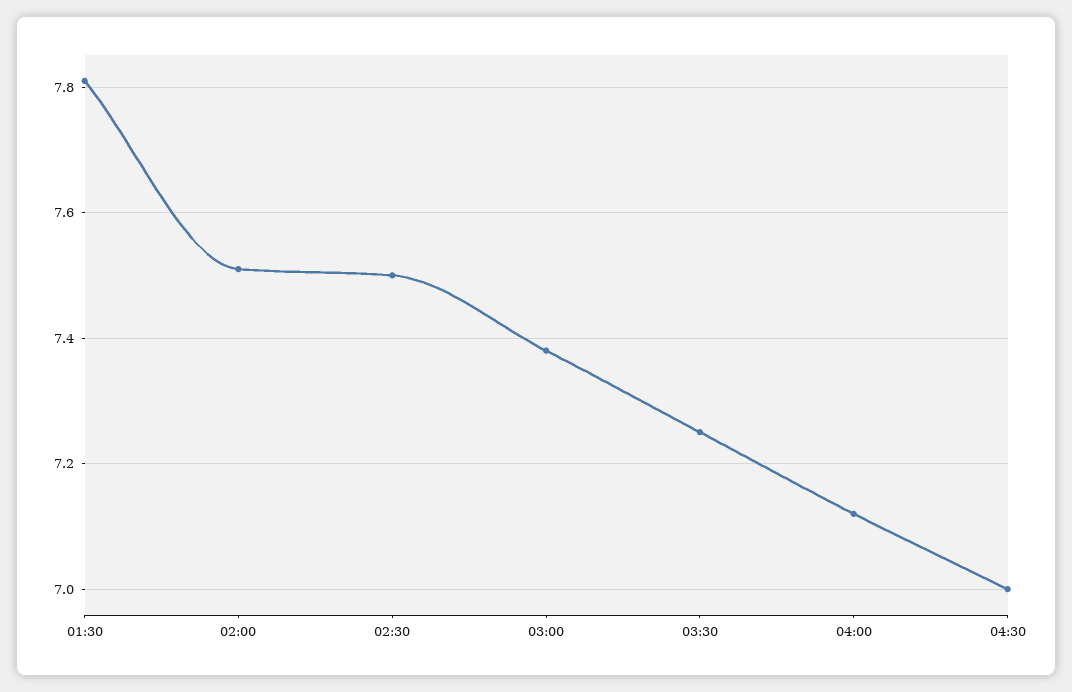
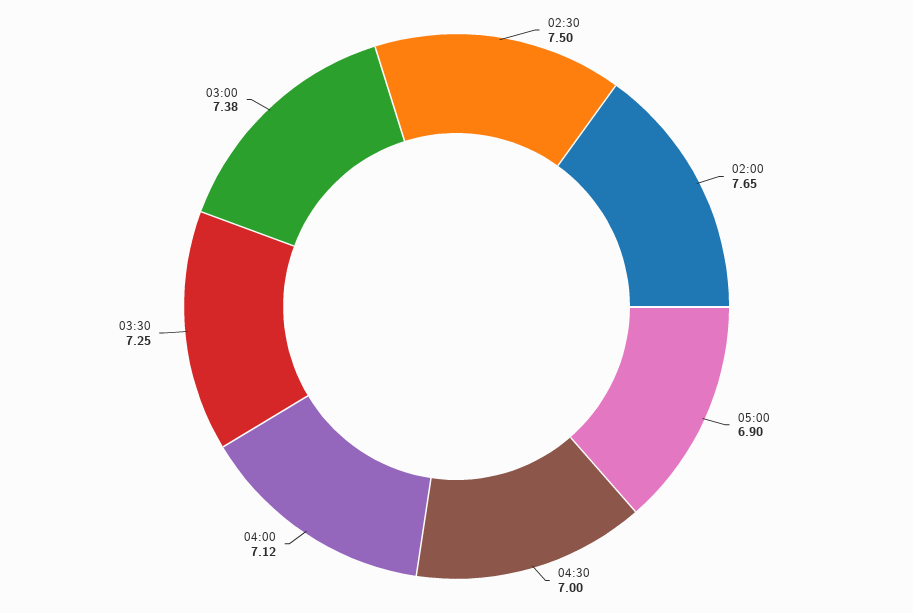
01:30: 7.8 -> none
02:00: 7.5 -> 7.65
05:00: none -> 6.9

